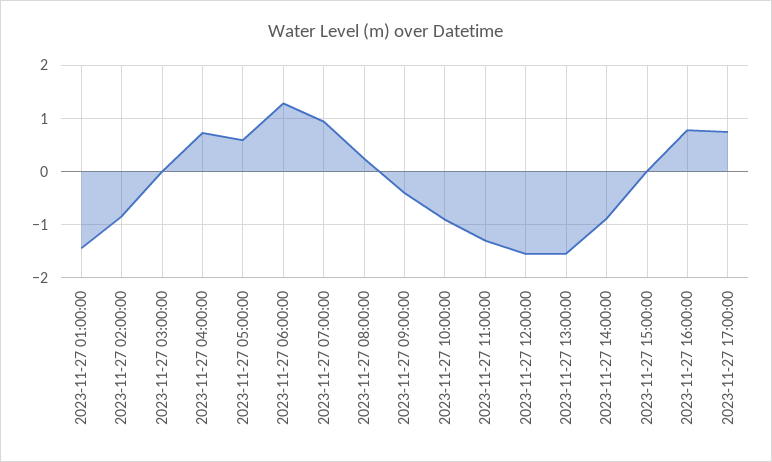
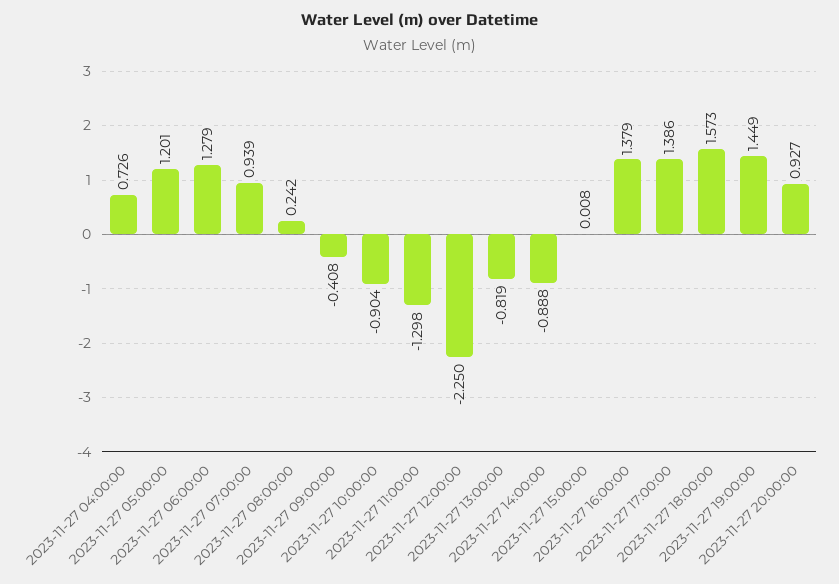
2023-11-27 01:00:00: -1.4 -> none
2023-11-27 02:00:00: -0.8 -> none
2023-11-27 03:00:00: 0 -> none
2023-11-27 05:00:00: 0.6 -> 1.201
2023-11-27 12:00:00: -1.6 -> -2.25
2023-11-27 13:00:00: -1.6 -> -0.819
2023-11-27 16:00:00: 0.8 -> 1.379
2023-11-27 17:00:00: 0.8 -> 1.386
2023-11-27 18:00:00: none -> 1.573
2023-11-27 19:00:00: none -> 1.449
2023-11-27 20:00:00: none -> 0.927

